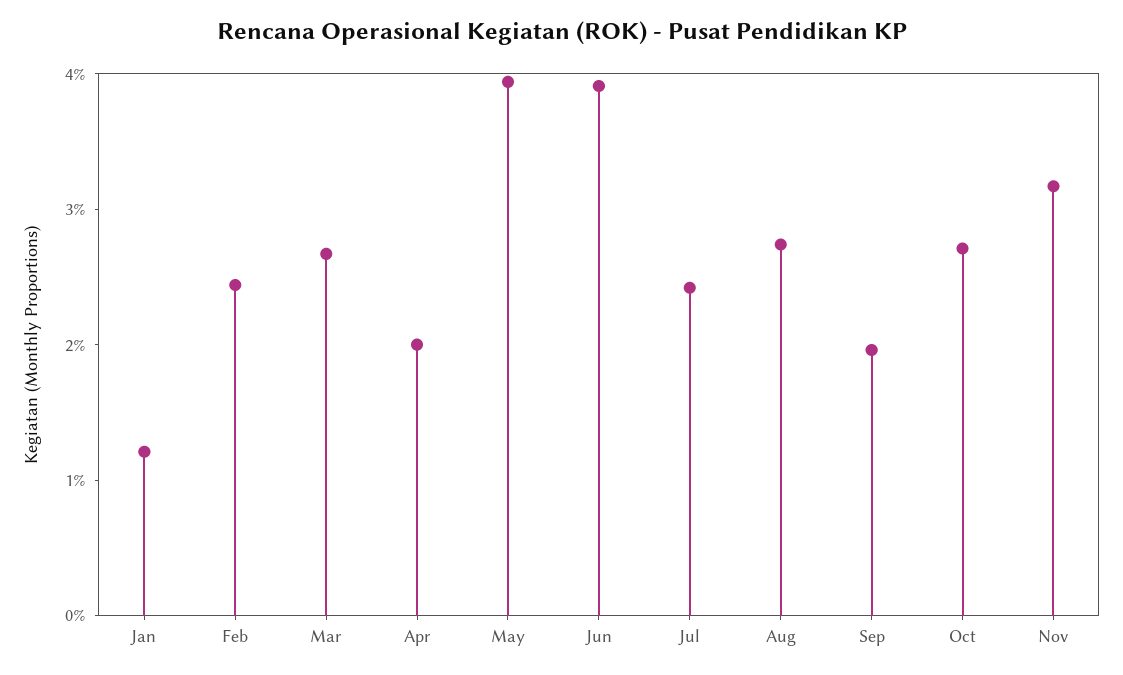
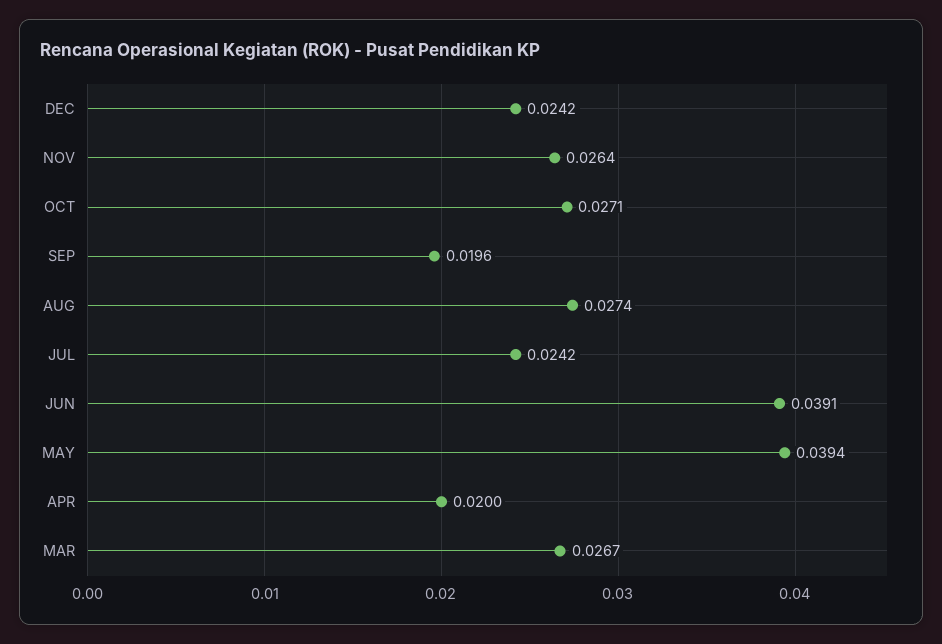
Jan: 0.012 -> none
Feb: 0.024 -> none
Nov: 0.032 -> 0.0264
DEC: none -> 0.0242

